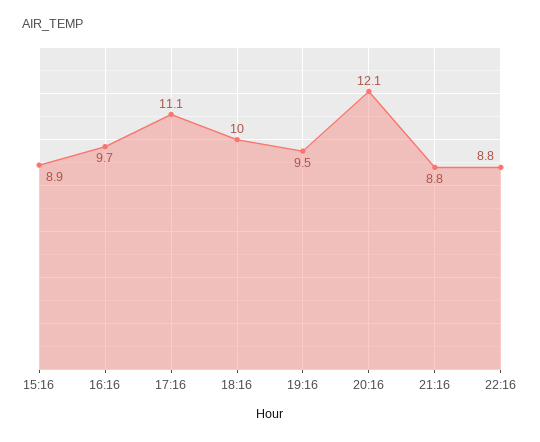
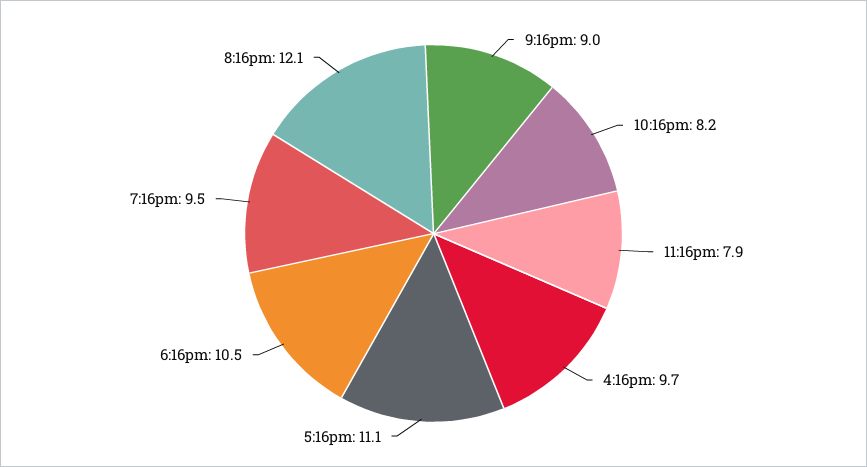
15:16: 8.9 -> none
18:16: 10 -> 10.5
21:16: 8.8 -> 9
22:16: 8.8 -> 8.2
11:16pm: none -> 7.9

